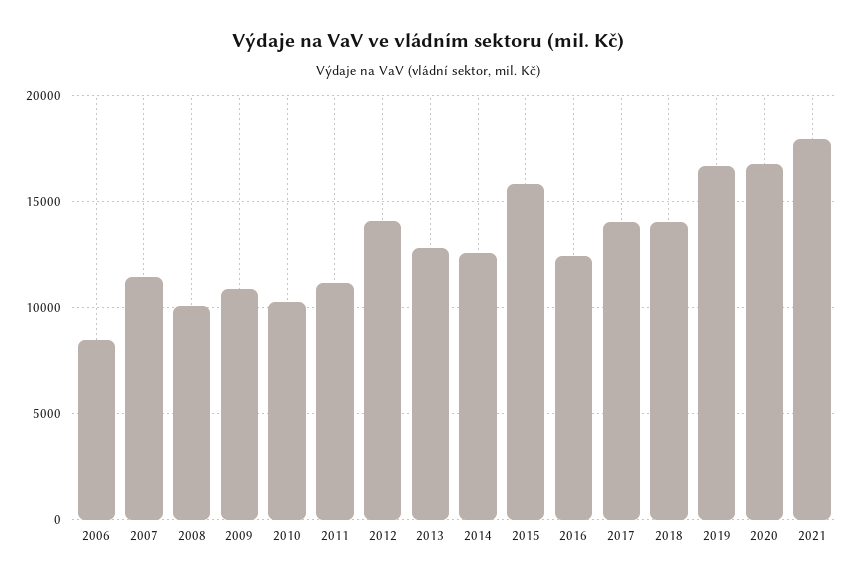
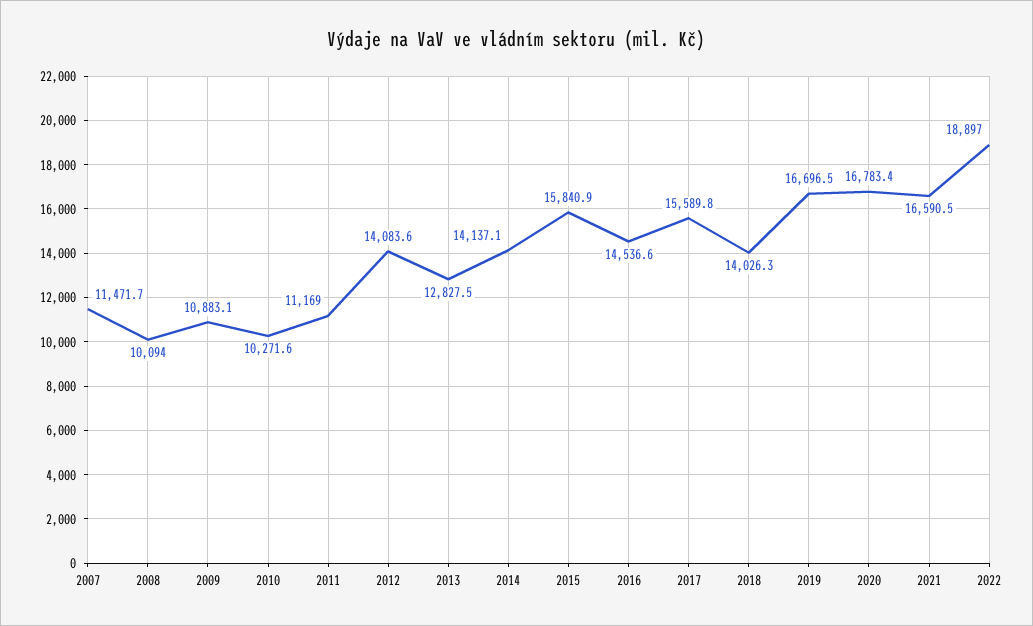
2006: 8500 -> none
2014: 12500 -> 14137.1
2016: 12500 -> 14536.6
2017: 14000 -> 15589.8
2021: 18000 -> 16590.5
2022: none -> 18897

